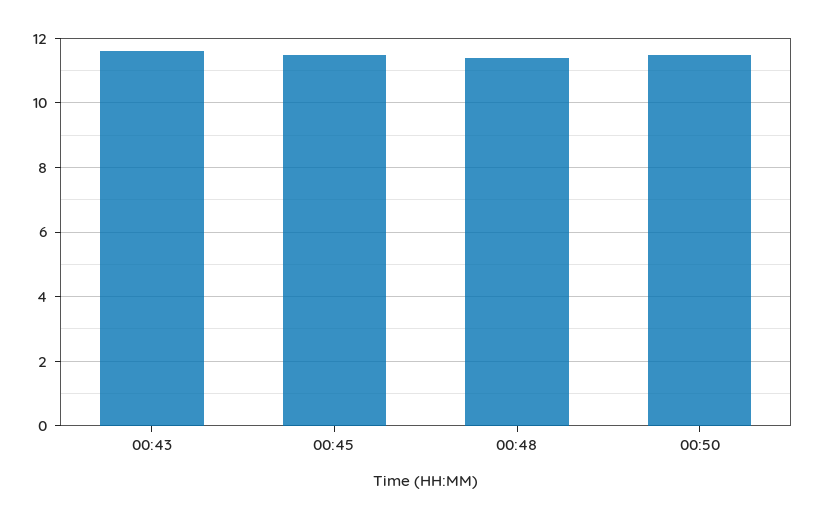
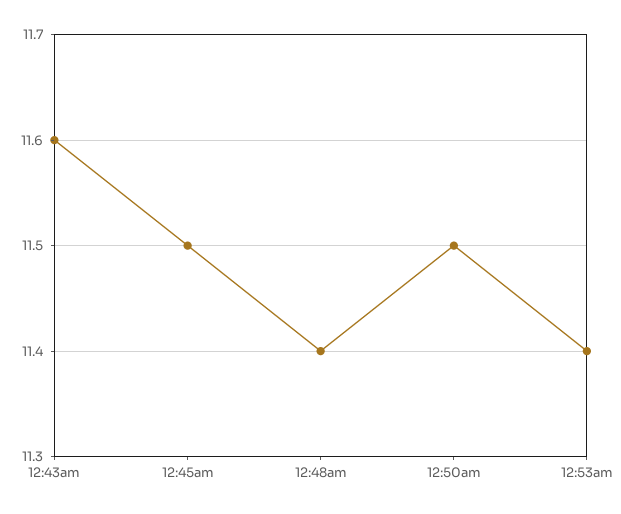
12:53am: none -> 11.4

